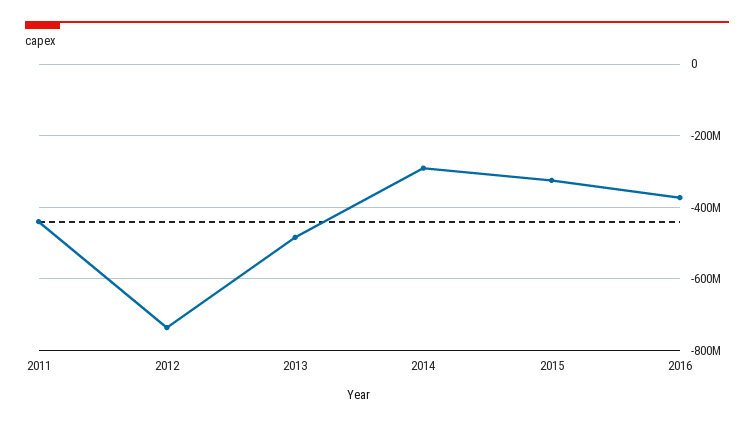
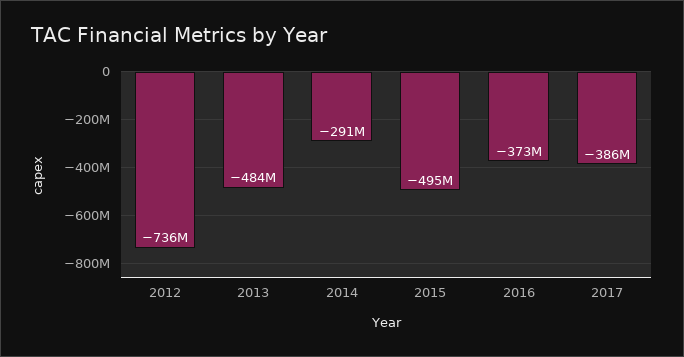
2011: -440000000 -> none
2015: -320000000 -> -495000000
2017: none -> -386000000

